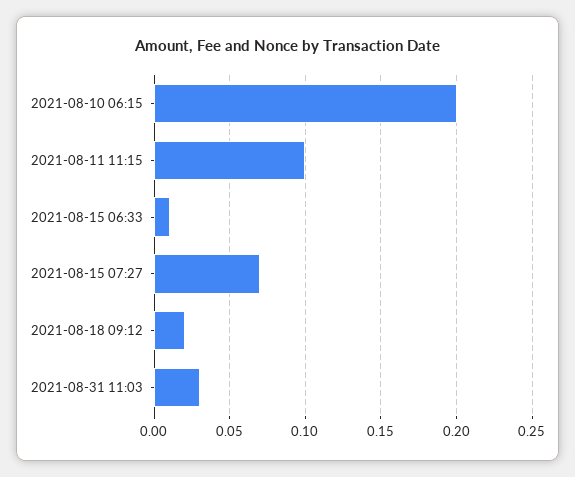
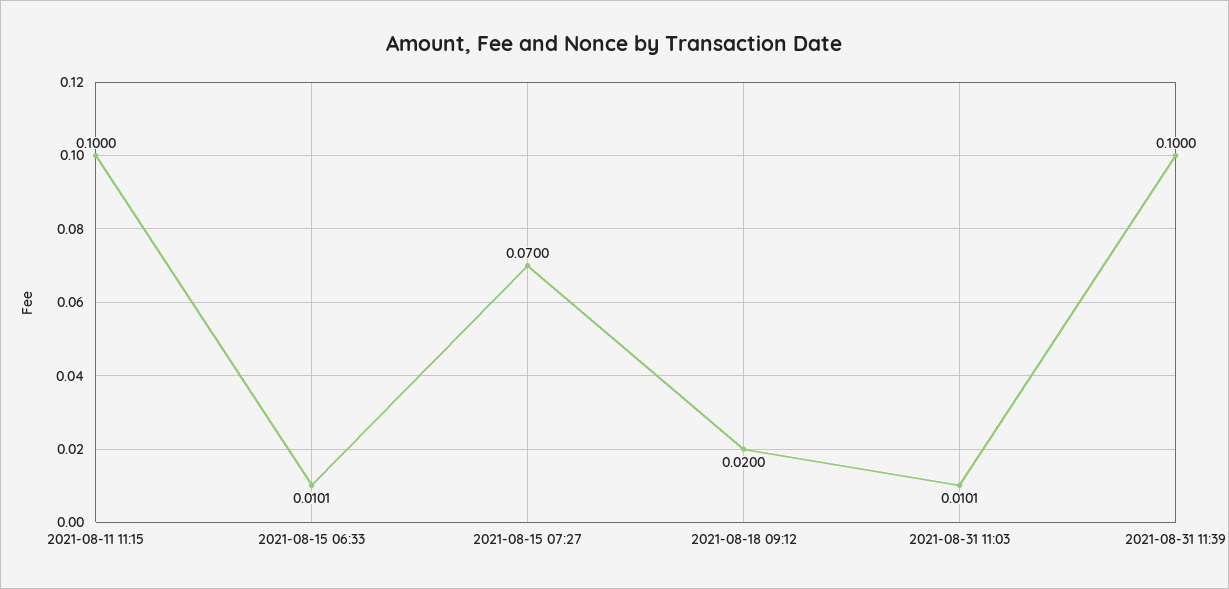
2021-08-10 06:15: 0.2 -> none
2021-08-31 11:03: 0.03 -> 0.0101
2021-08-31 11:39: none -> 0.1

